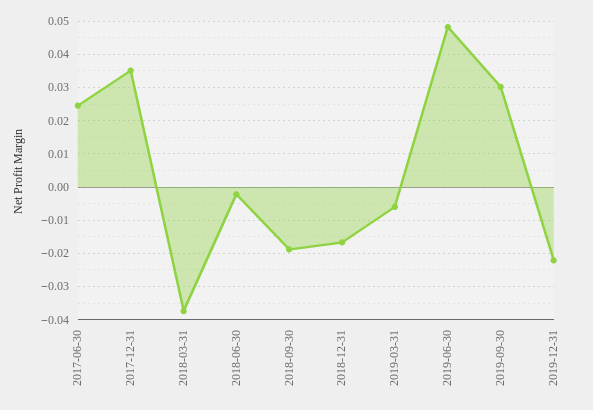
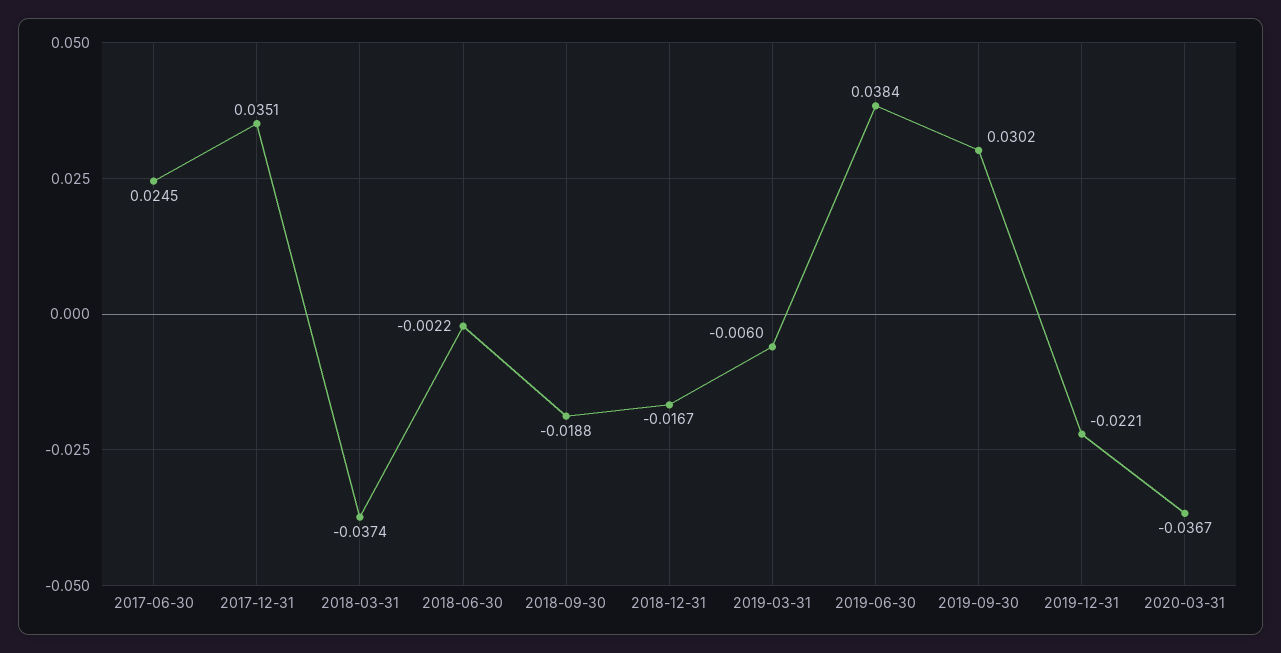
2019-06-30: 0.048 -> 0.0384
2020-03-31: none -> -0.0367

